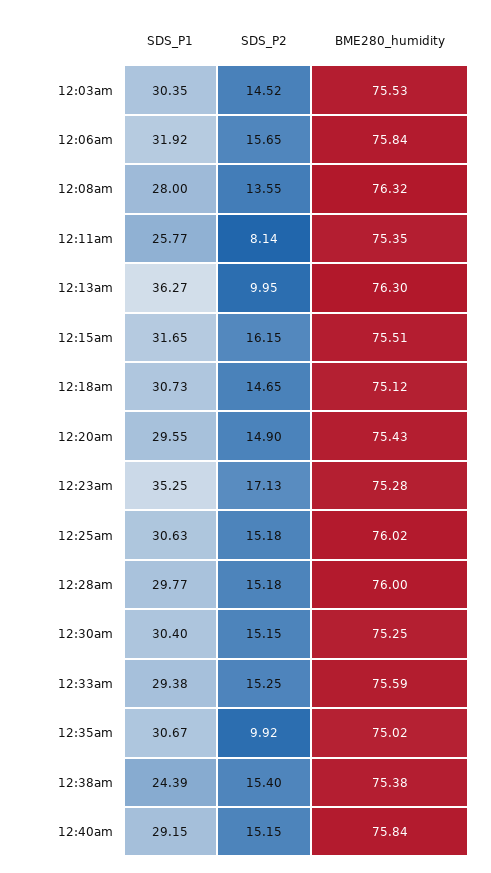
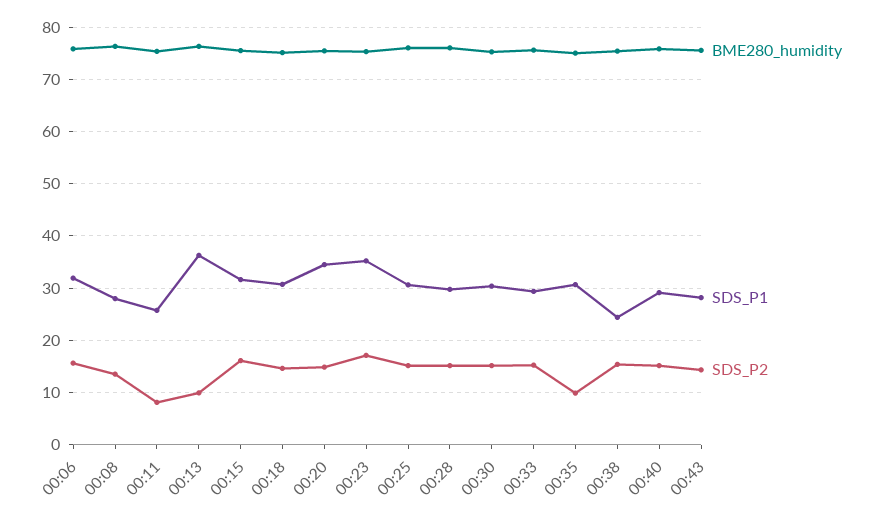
SDS_P1, 12:03am: 30.35 -> none
SDS_P2, 12:03am: 14.52 -> none
BME280_humidity, 12:03am: 75.53 -> none
SDS_P1, 12:20am: 29.55 -> 34
BME280_humidity, 00:43: none -> 76
SDS_P1, 00:43: none -> 28
SDS_P2, 00:43: none -> 14

